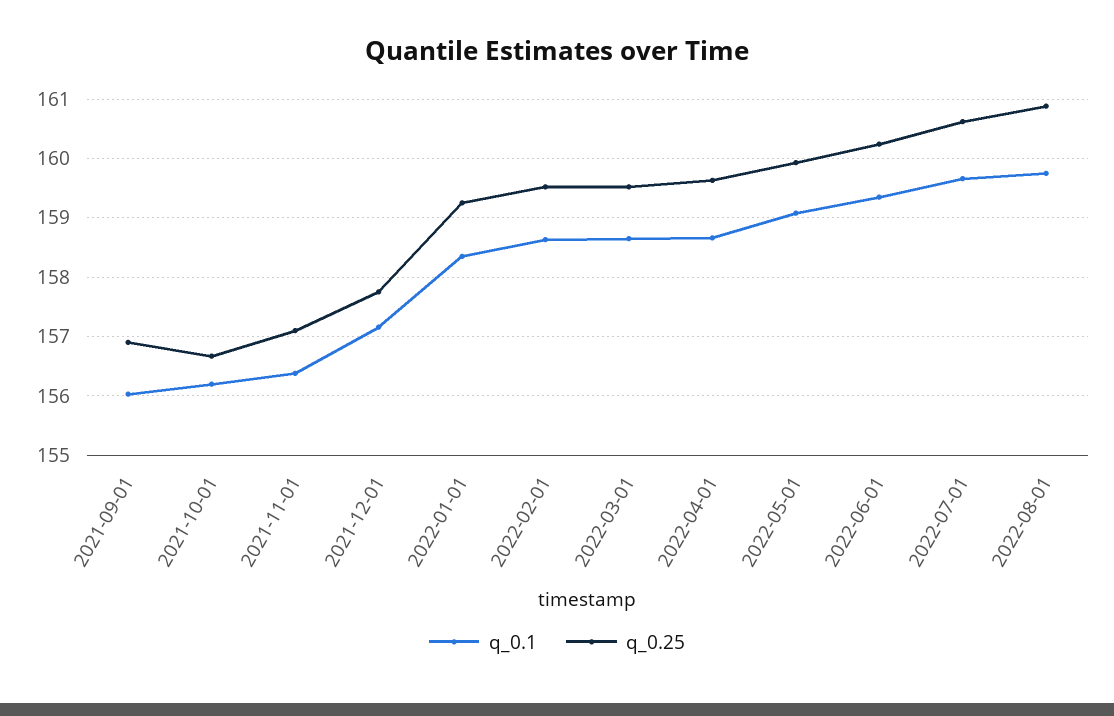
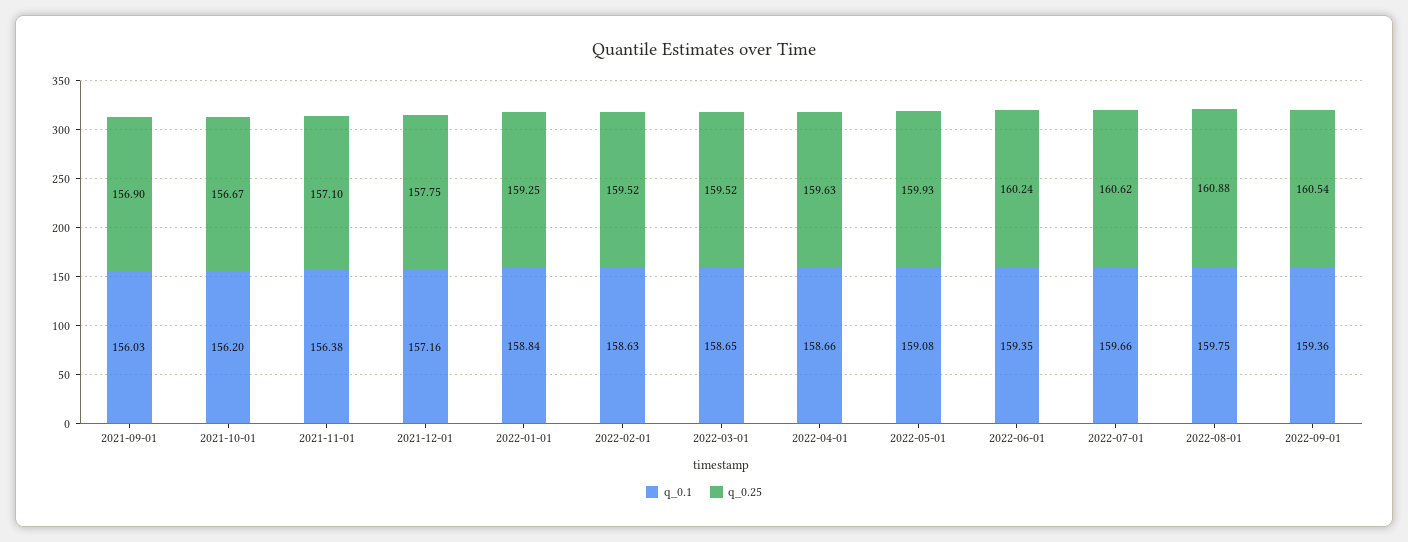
q_0.1, 2022-01-01: 158.4 -> 158.84
q_0.1, 2022-09-01: none -> 159.36
q_0.25, 2022-09-01: none -> 160.54

